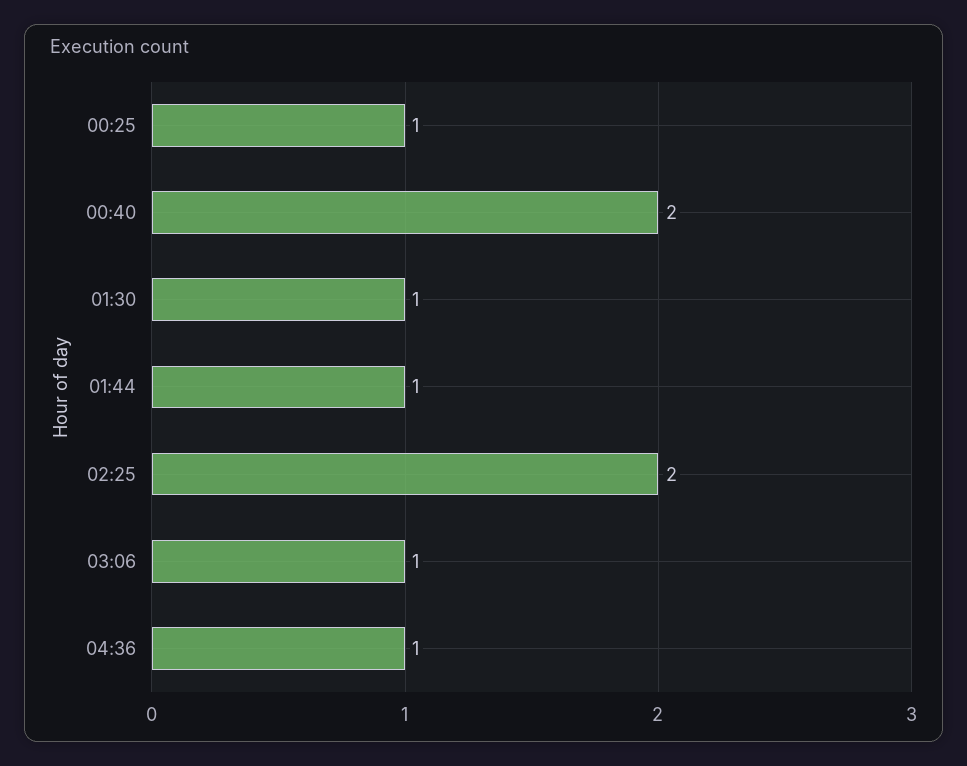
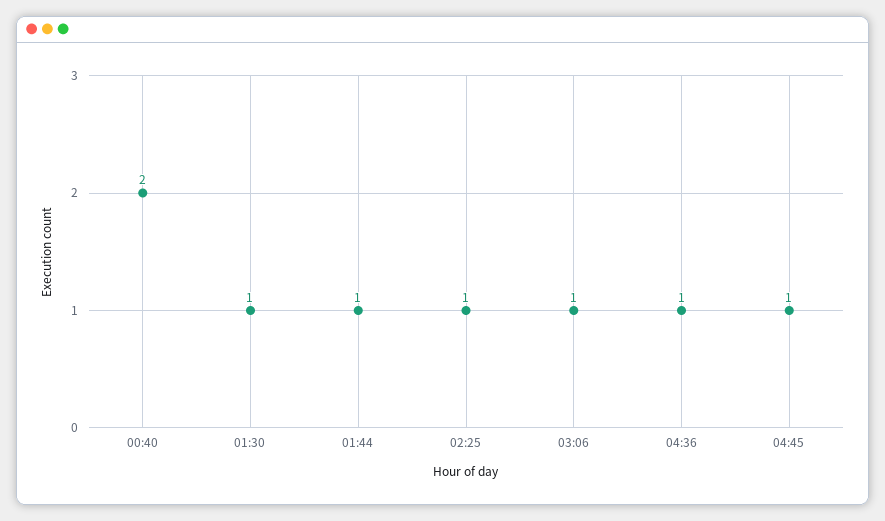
00:25: 1 -> none
02:25: 2 -> 1
04:45: none -> 1

